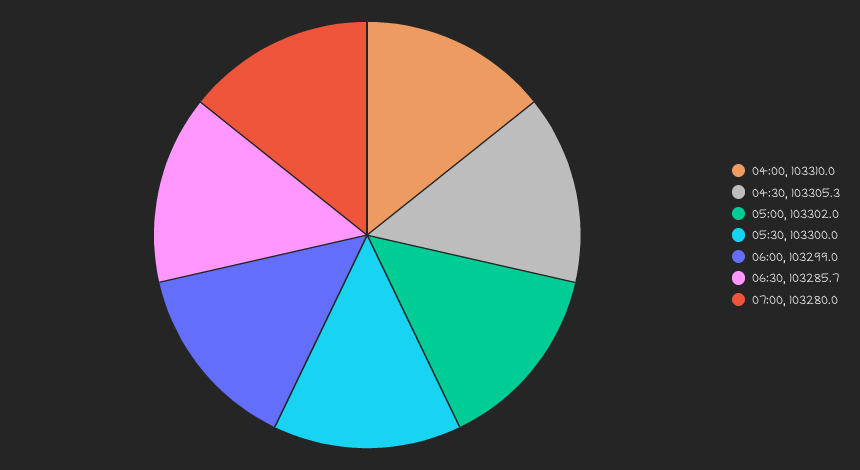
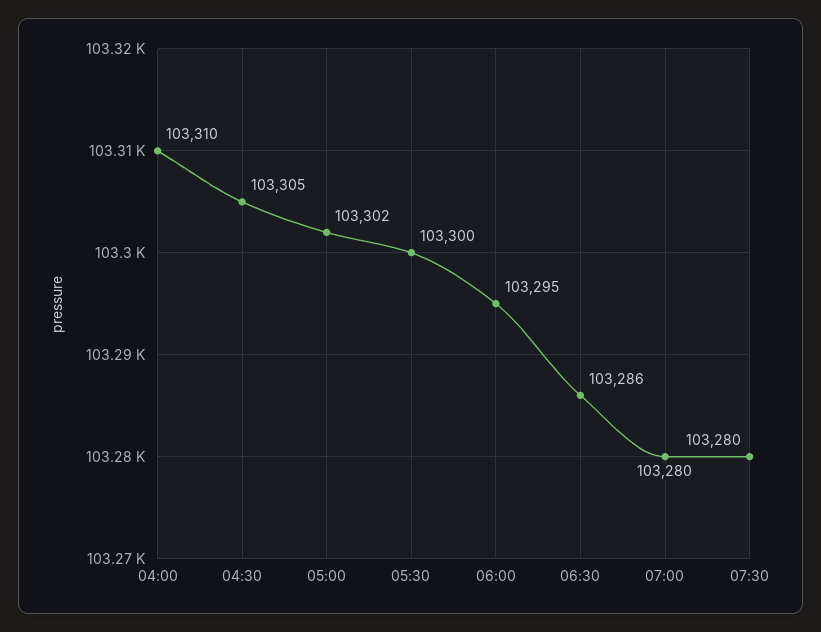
06:00: 103299 -> 103295
07:30: none -> 103280

